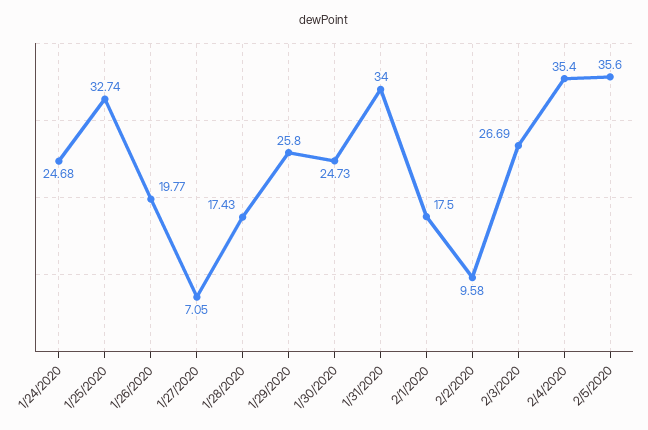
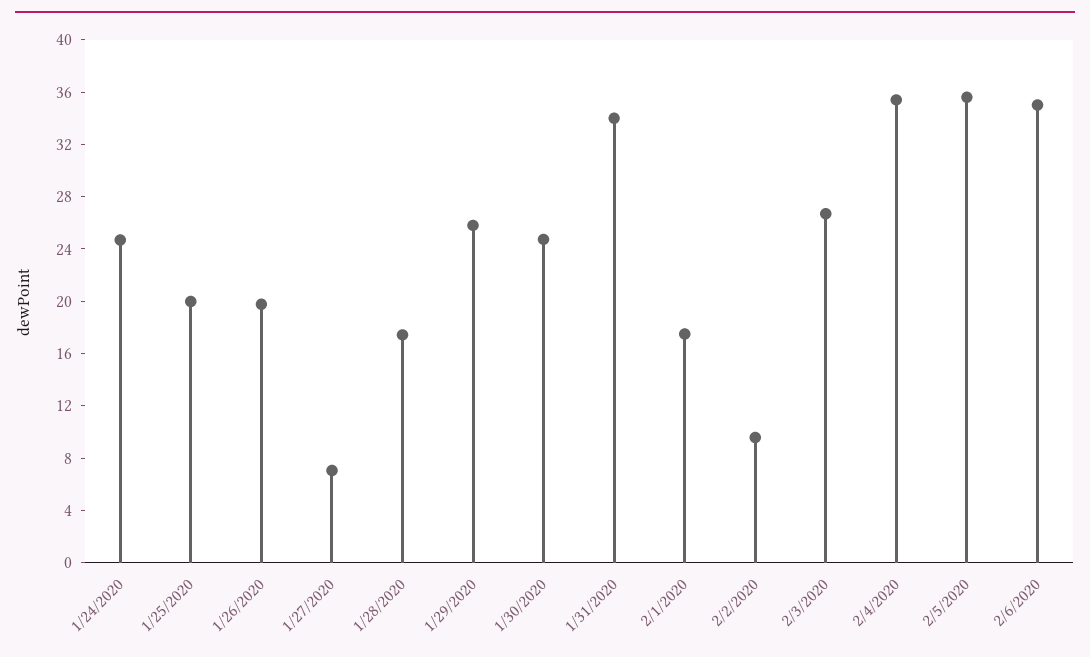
1/25/2020: 32.74 -> 20
2/6/2020: none -> 35

